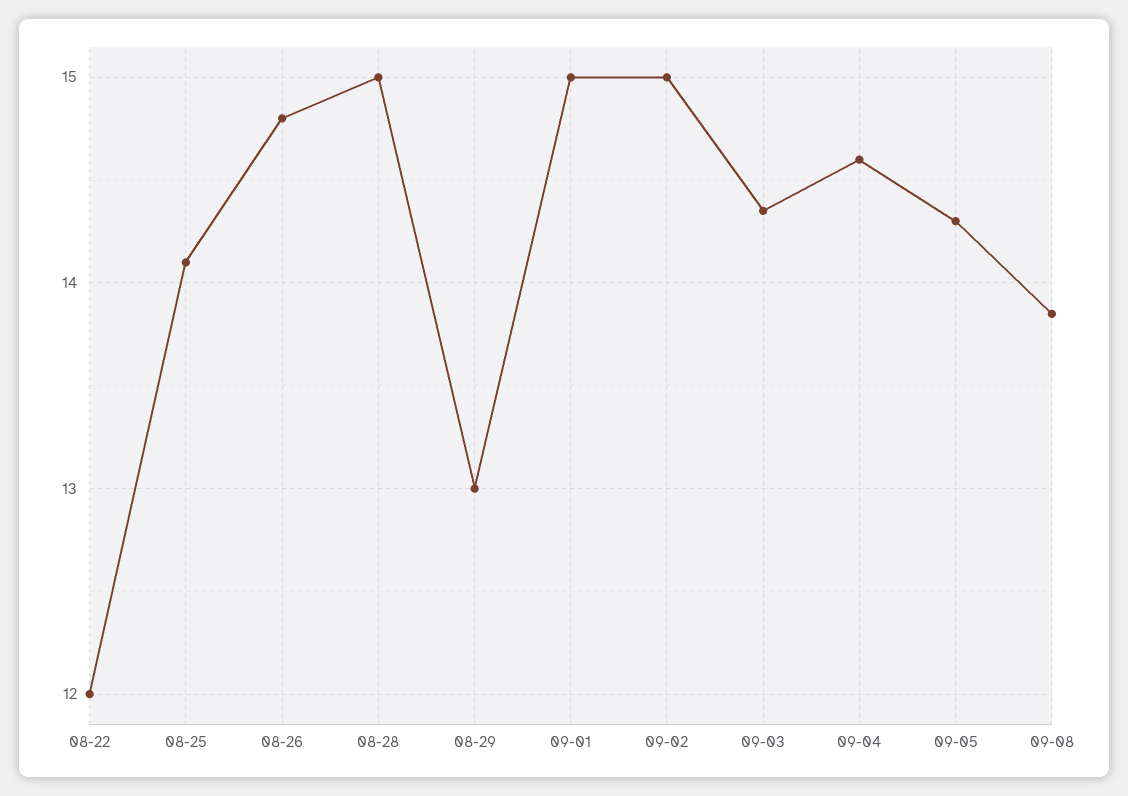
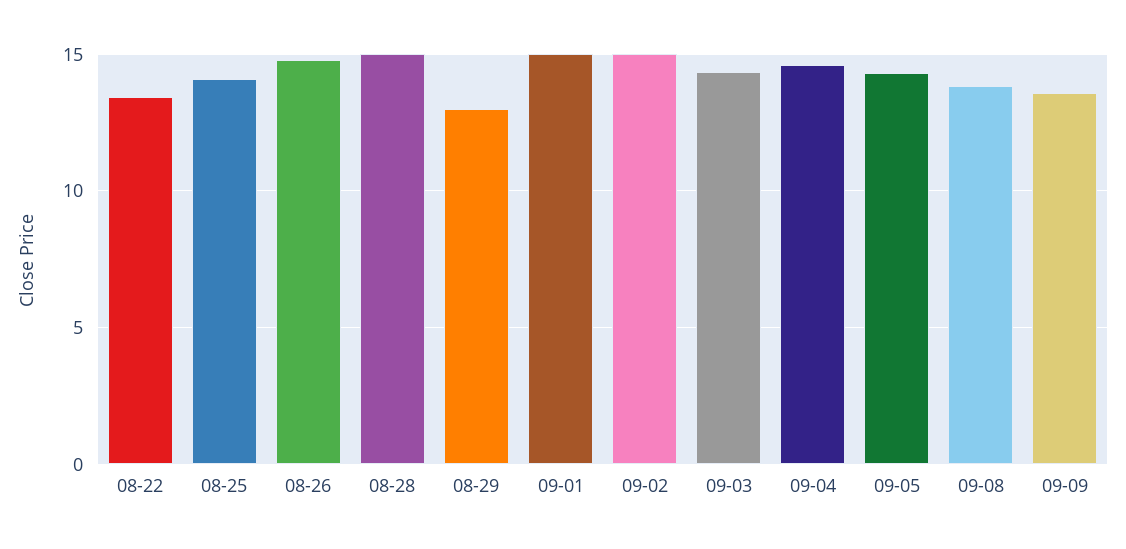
08-22: 12 -> 13.5
09-09: none -> 13.5

